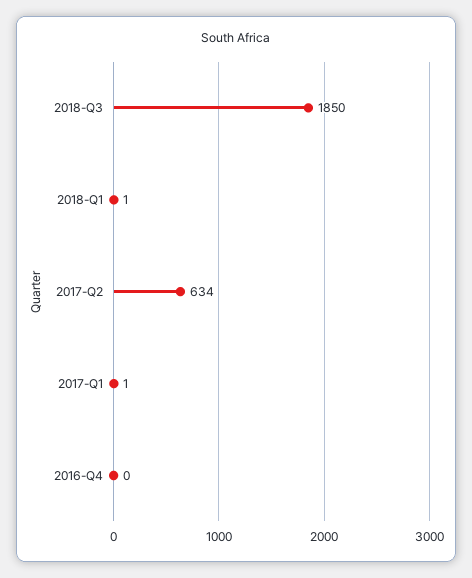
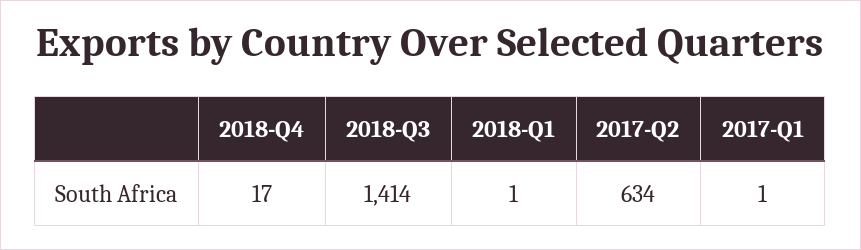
2018-Q3: 1850 -> 1414
2016-Q4: 0 -> none
2018-Q4: none -> 17

